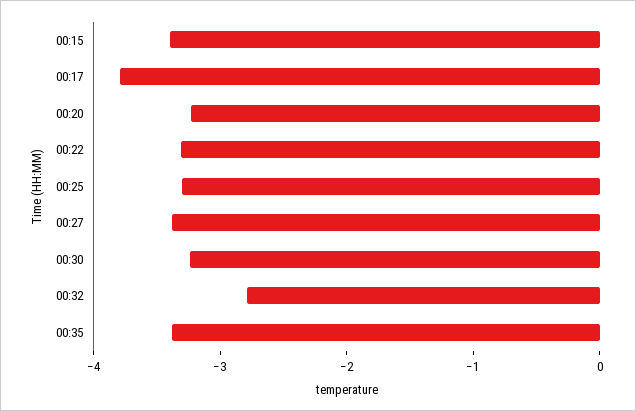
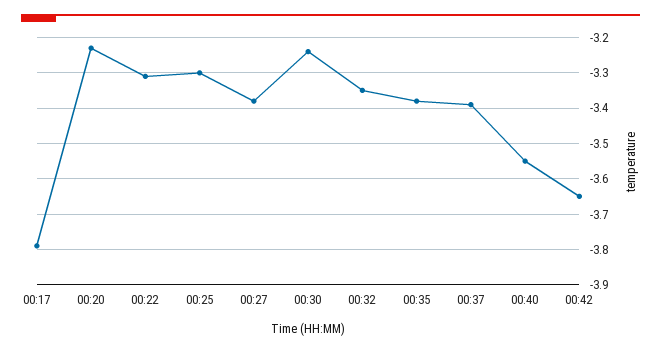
00:15: -3.4 -> none
00:32: -2.8 -> -3.35
00:37: none -> -3.4
00:40: none -> -3.55
00:42: none -> -3.65

